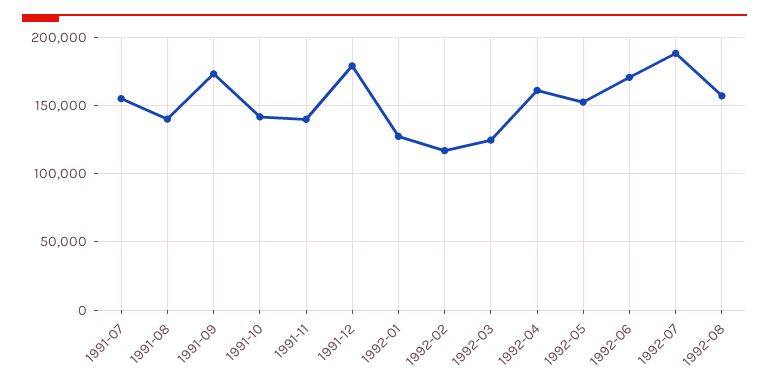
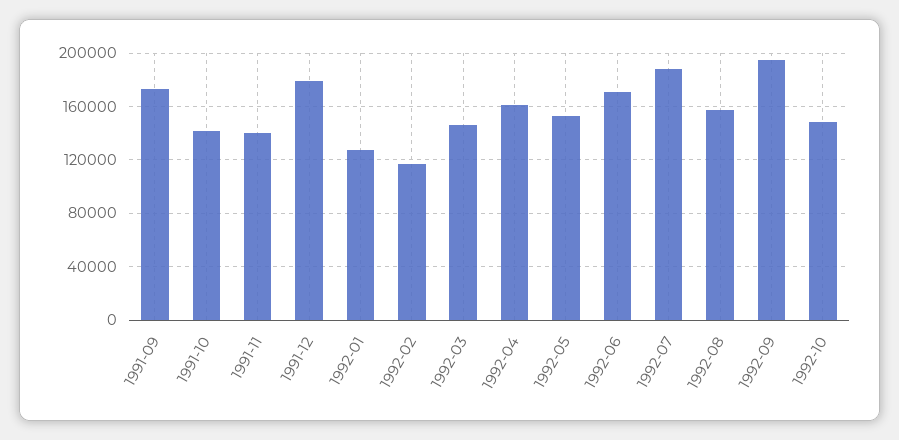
1991-07: 155000 -> none
1991-08: 140000 -> none
1992-03: 125000 -> 145000
1992-09: none -> 195000
1992-10: none -> 150000

